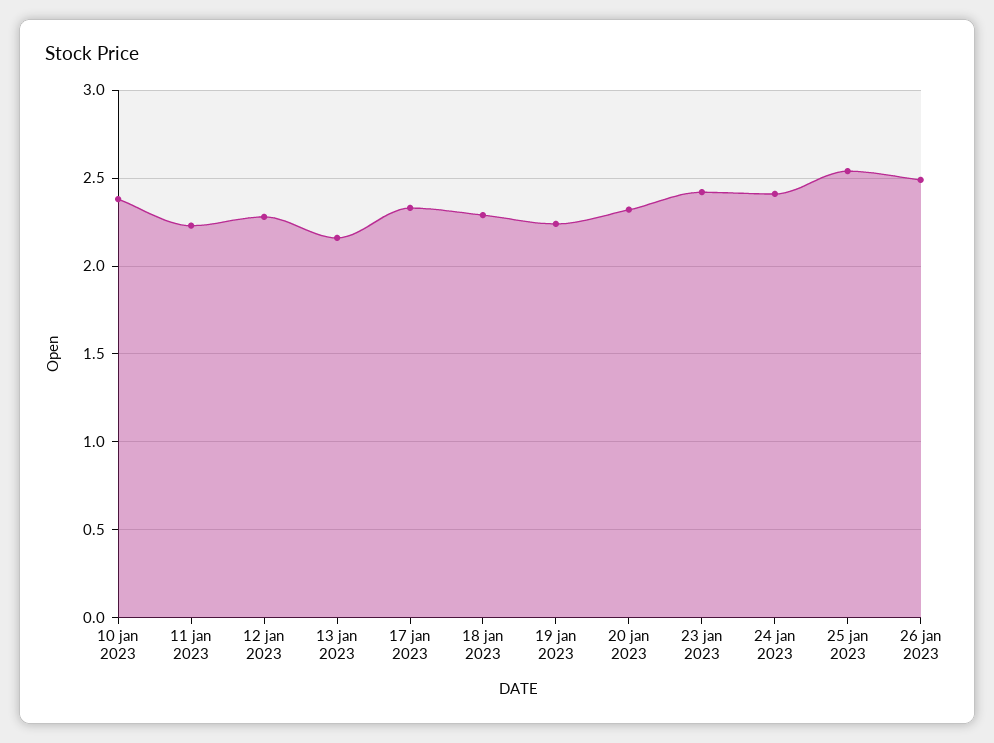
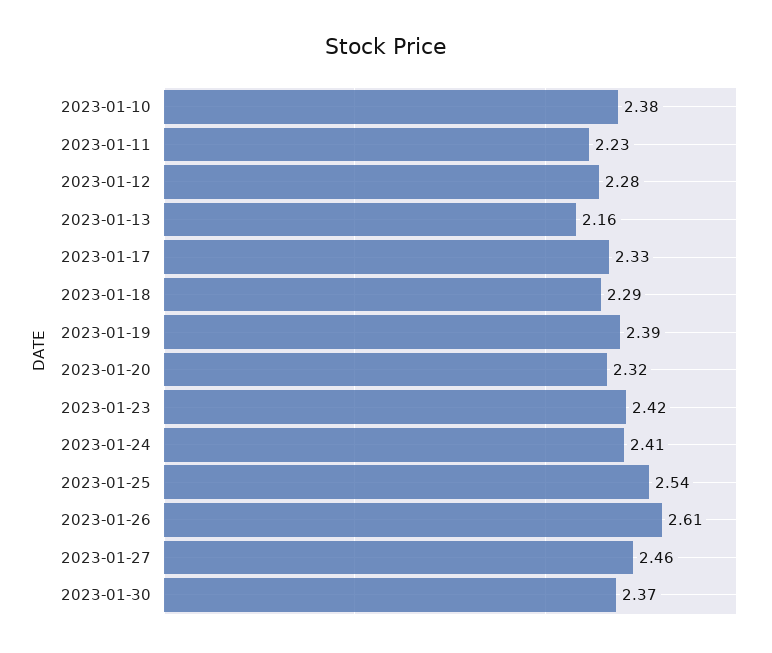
19 jan 2023: 2.25 -> 2.39
26 jan 2023: 2.5 -> 2.61
2023-01-27: none -> 2.46
2023-01-30: none -> 2.37

